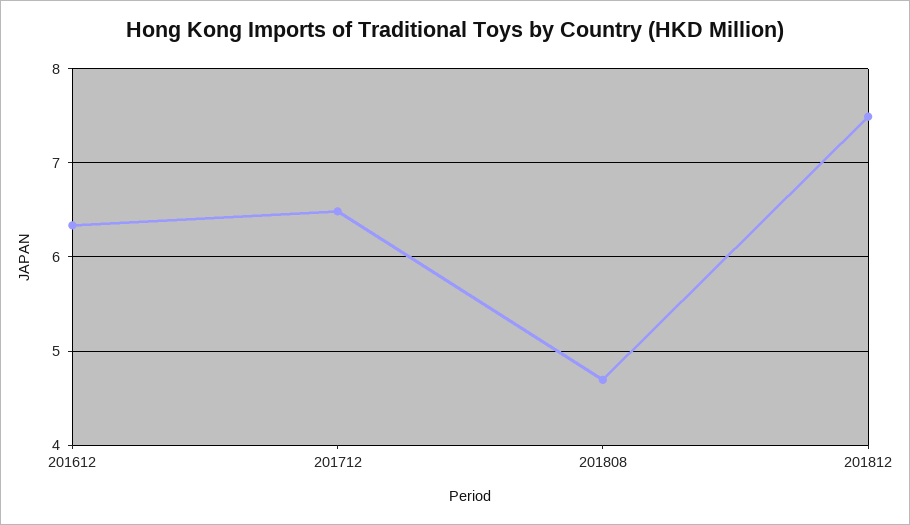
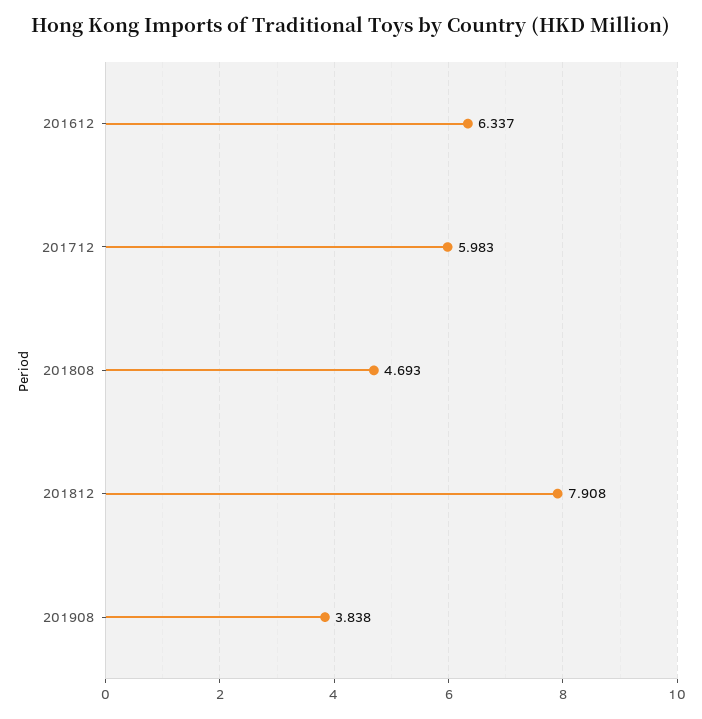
201712: 6.5 -> 5.983
201812: 7.5 -> 7.908
201908: none -> 3.838

